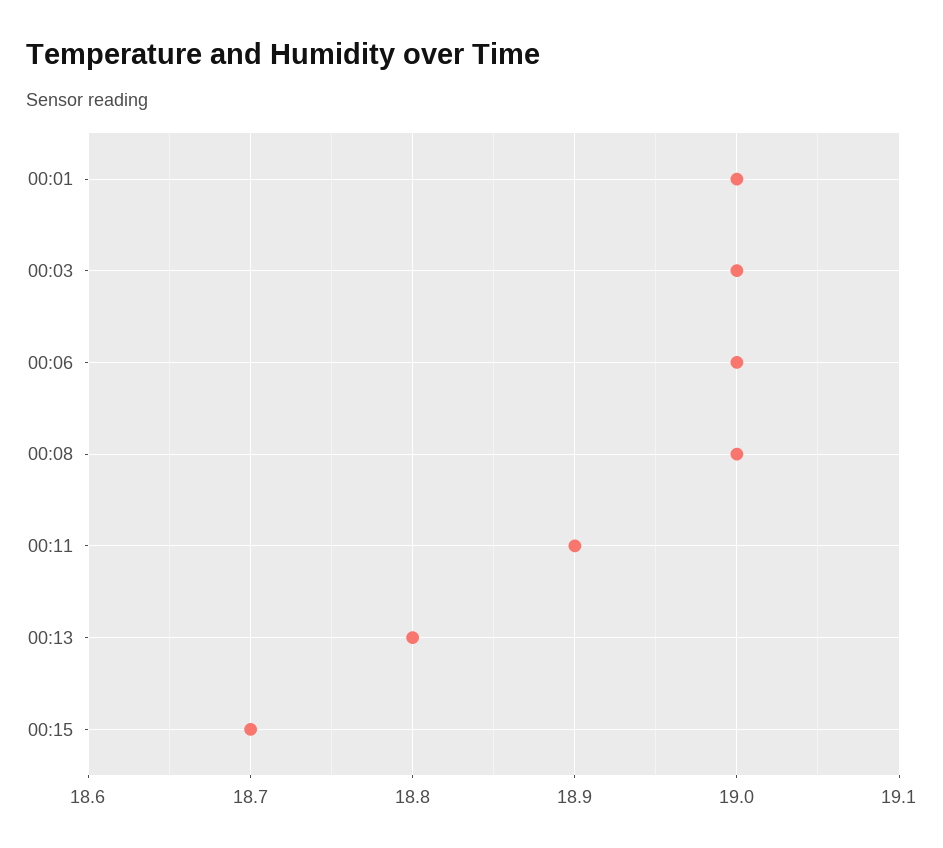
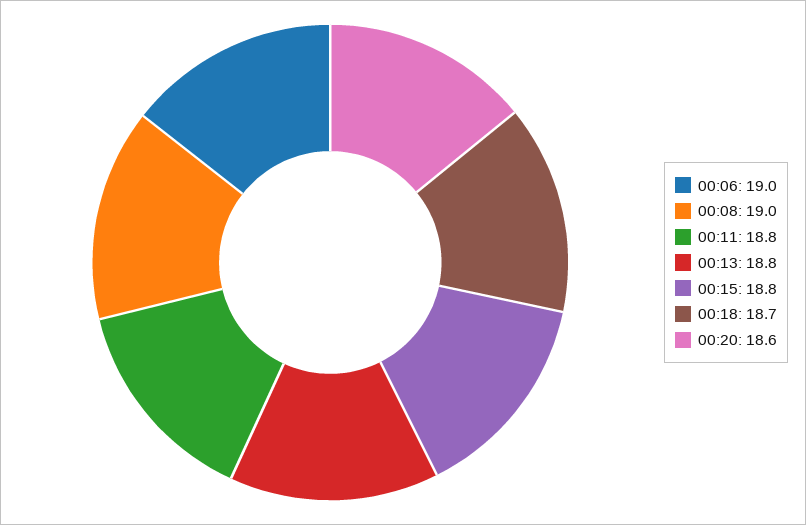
00:01: 19 -> none
00:03: 19 -> none
00:11: 18.9 -> 18.8
00:15: 18.7 -> 18.8
00:18: none -> 18.7
00:20: none -> 18.6

